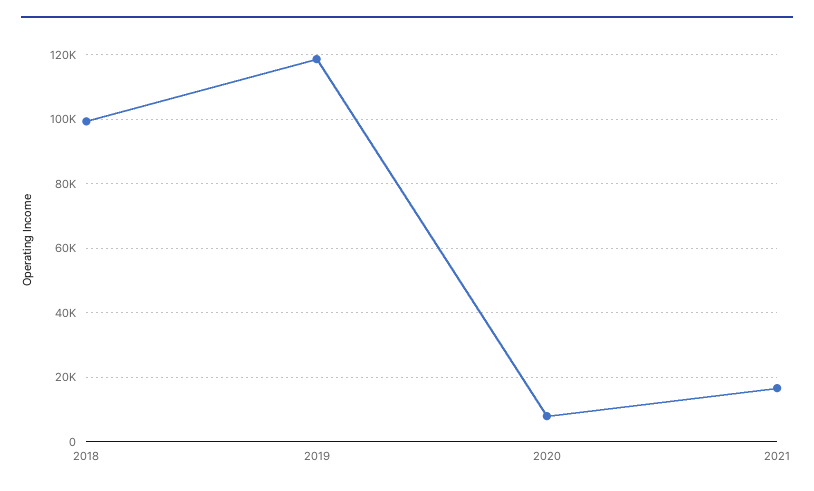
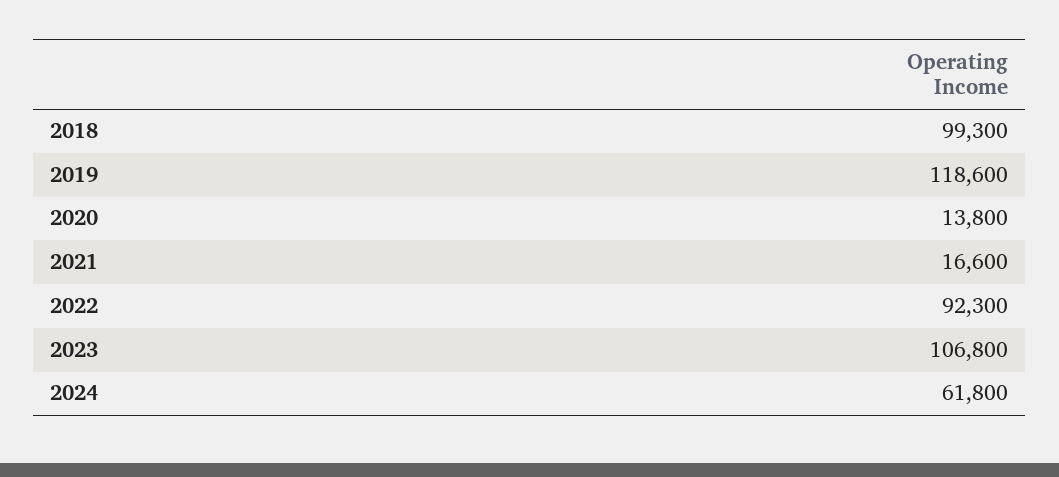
2020: 8000 -> 13800
2022: none -> 92300
2023: none -> 106800
2024: none -> 61800

